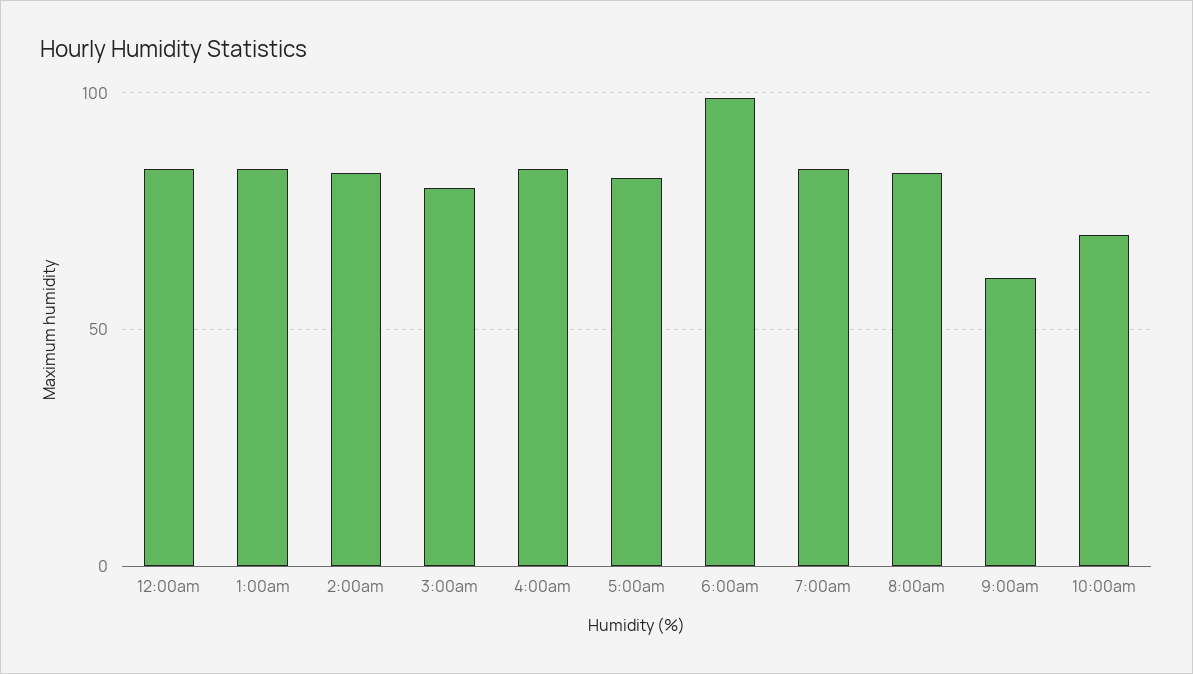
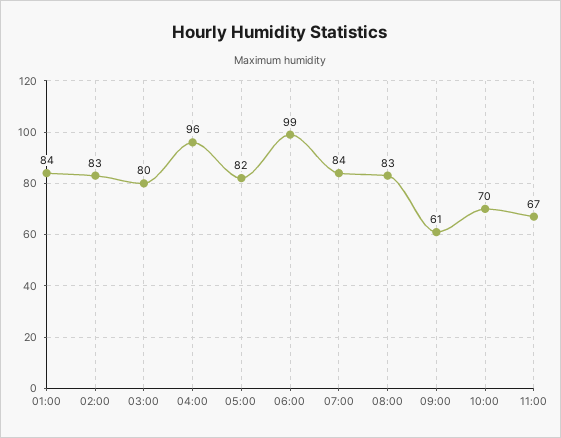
12:00am: 85 -> none
4:00am: 85 -> 96
11:00: none -> 67

